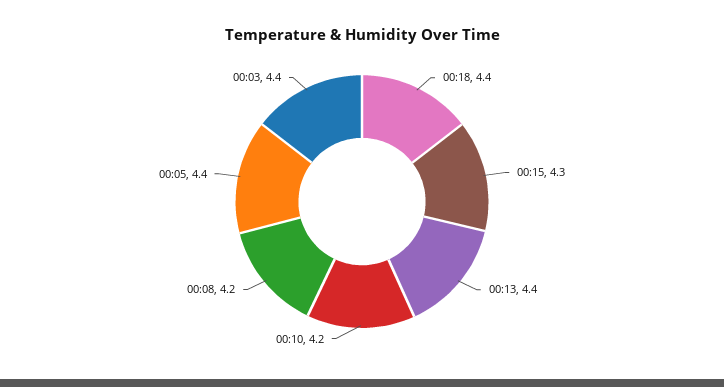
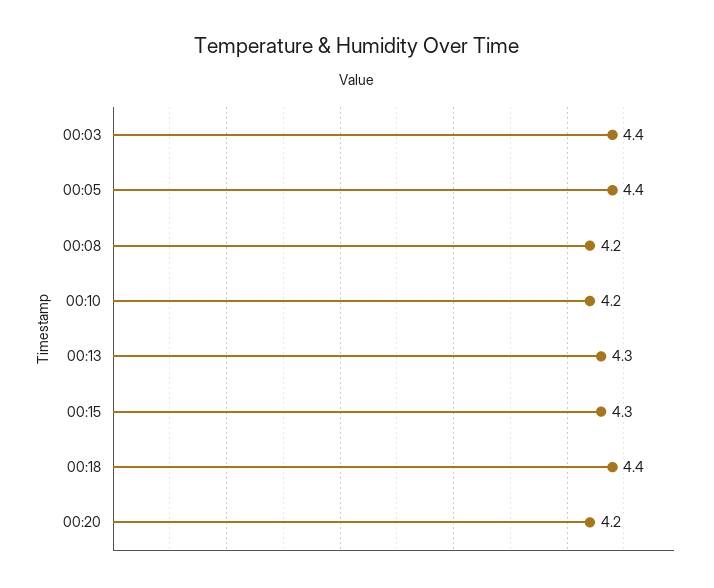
00:13: 4.4 -> 4.3
00:20: none -> 4.2

